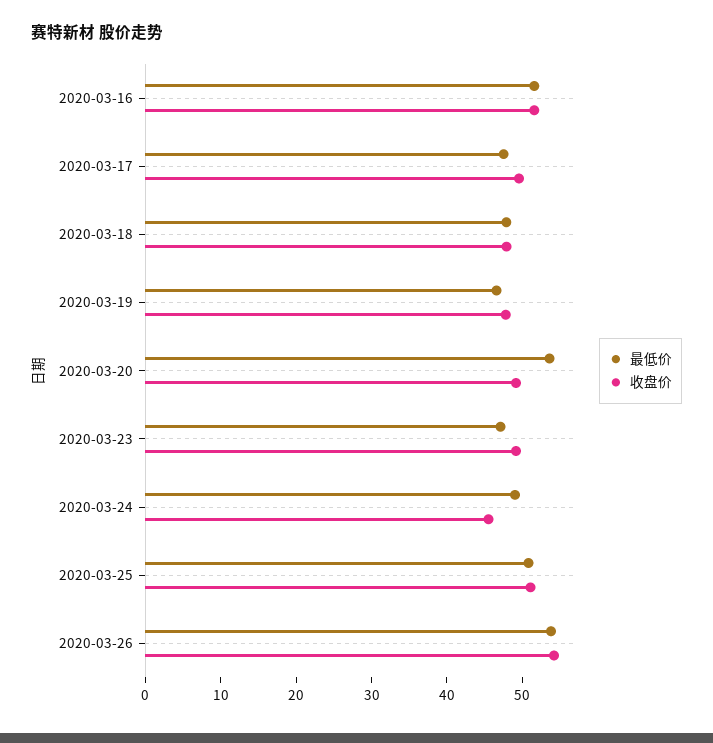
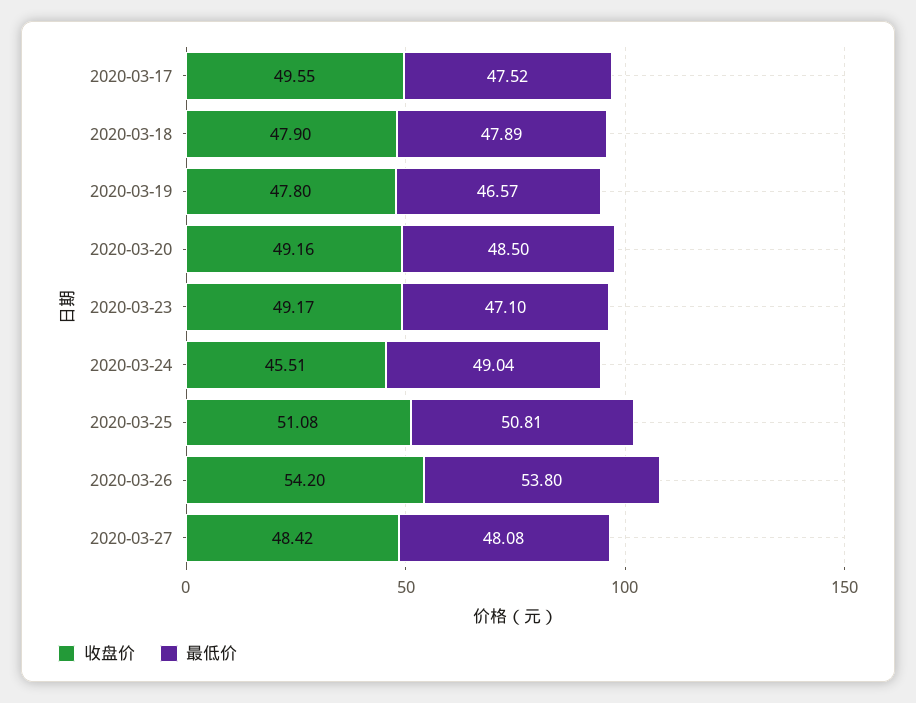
最低价, 2020-03-16: 52 -> none
收盘价, 2020-03-16: 52 -> none
最低价, 2020-03-20: 54 -> 48.5
收盘价, 2020-03-27: none -> 48.42
最低价, 2020-03-27: none -> 48.08

